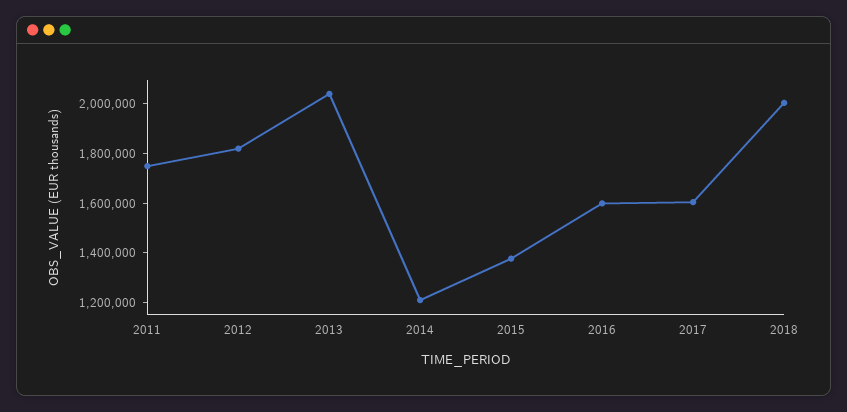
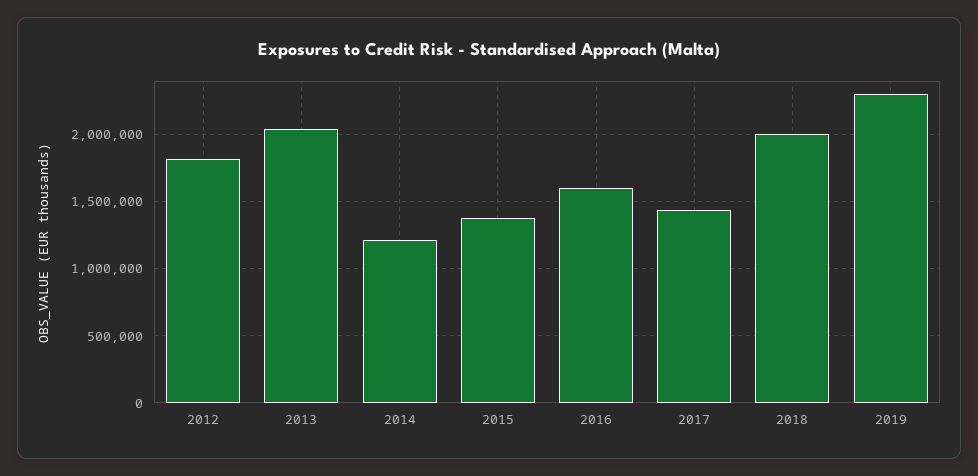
2011: 1750000 -> none
2017: 1600000 -> 1450000
2019: none -> 2300000

